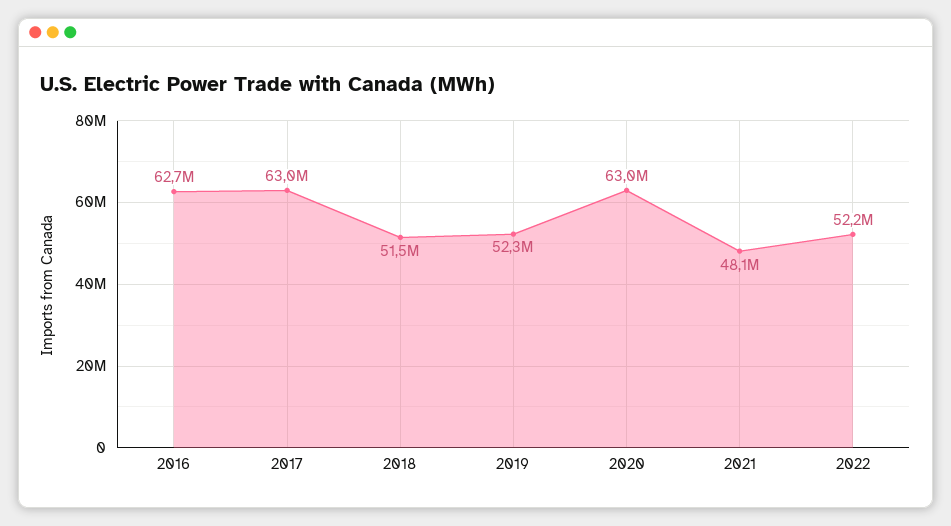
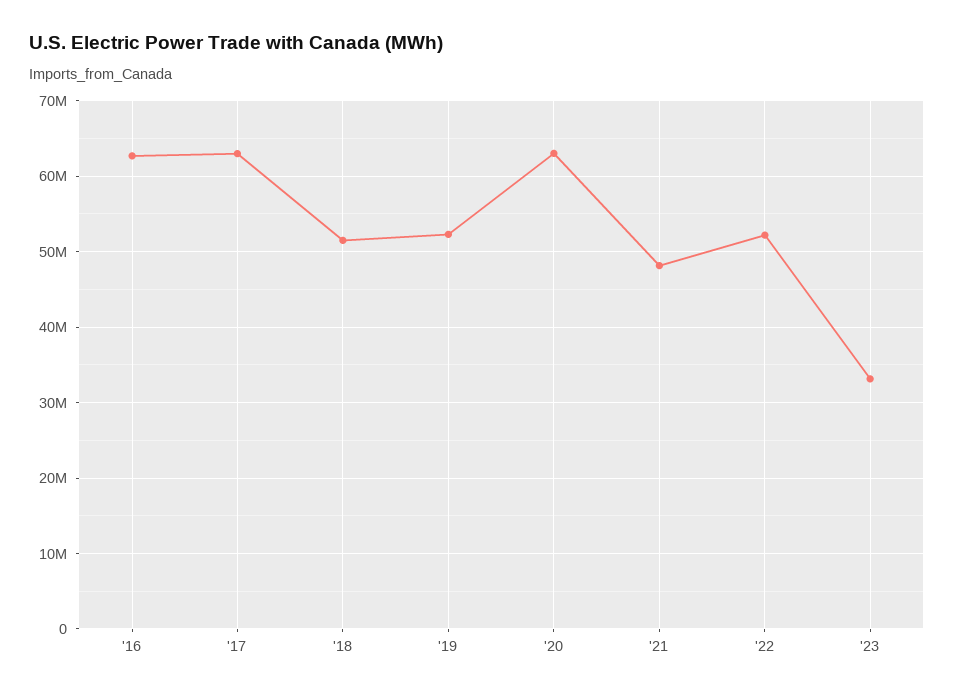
'23: none -> 33000000

